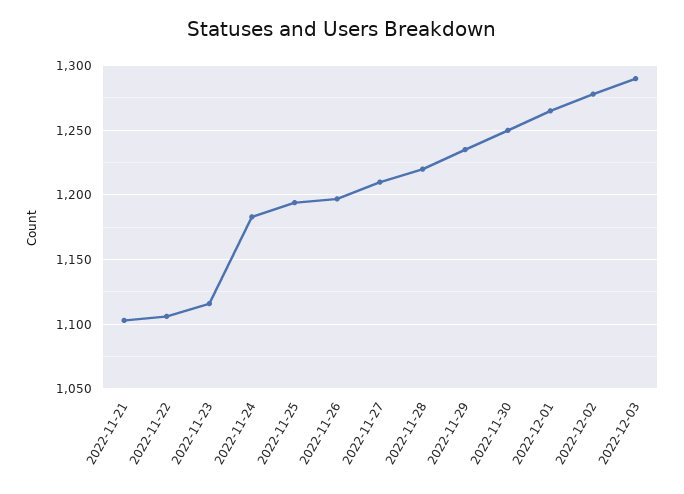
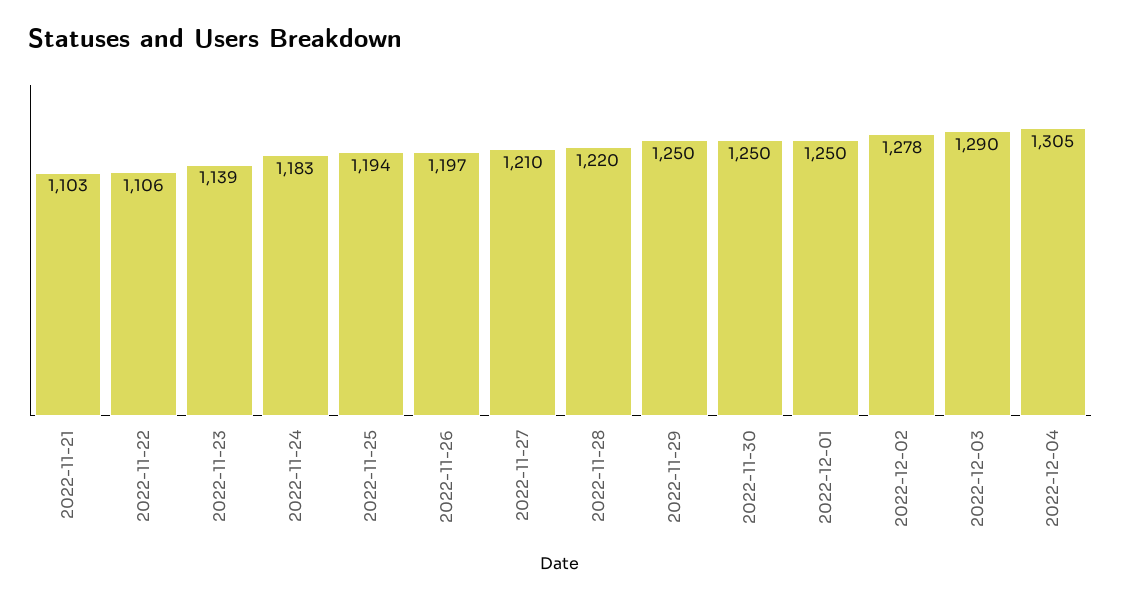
2022-11-23: 1115 -> 1139
2022-11-29: 1235 -> 1250
2022-12-01: 1265 -> 1250
2022-12-04: none -> 1305

